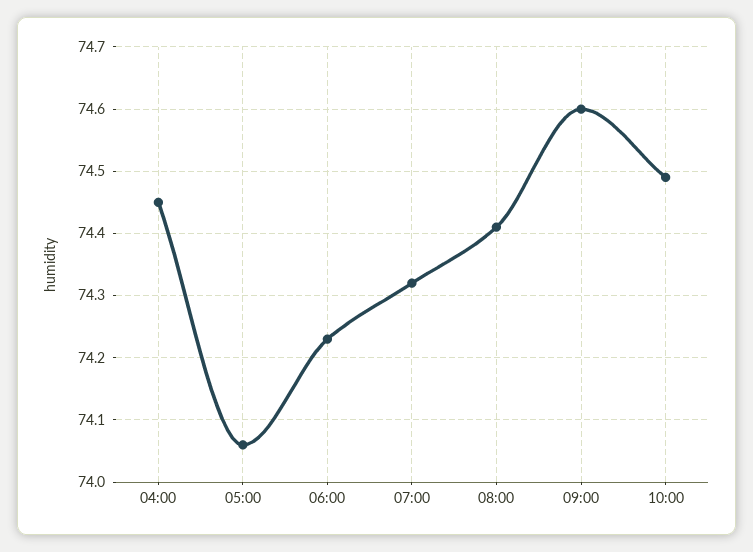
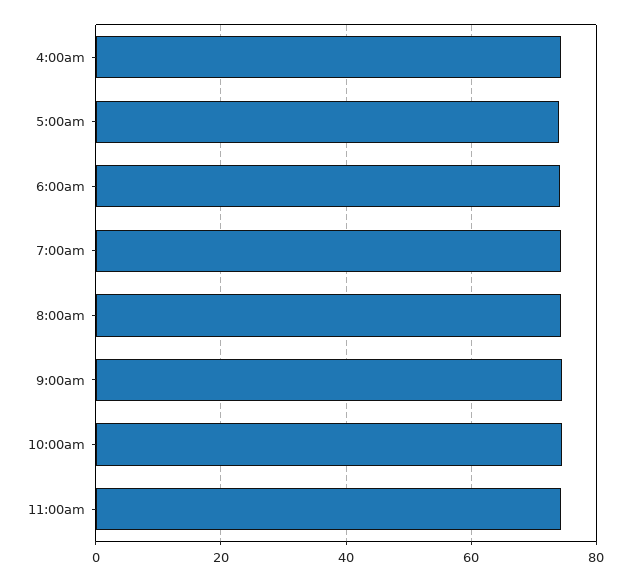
11:00am: none -> 74

